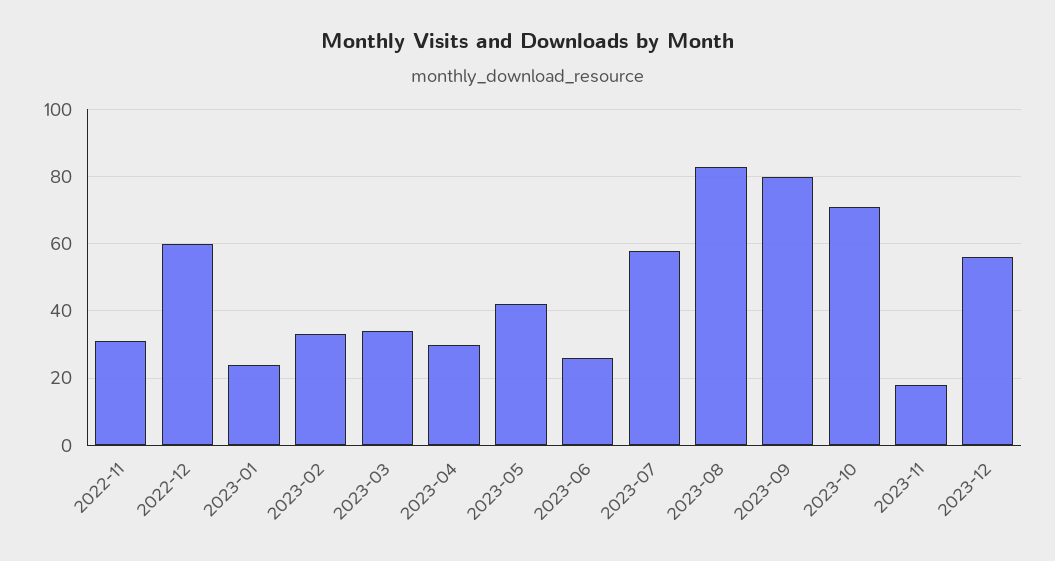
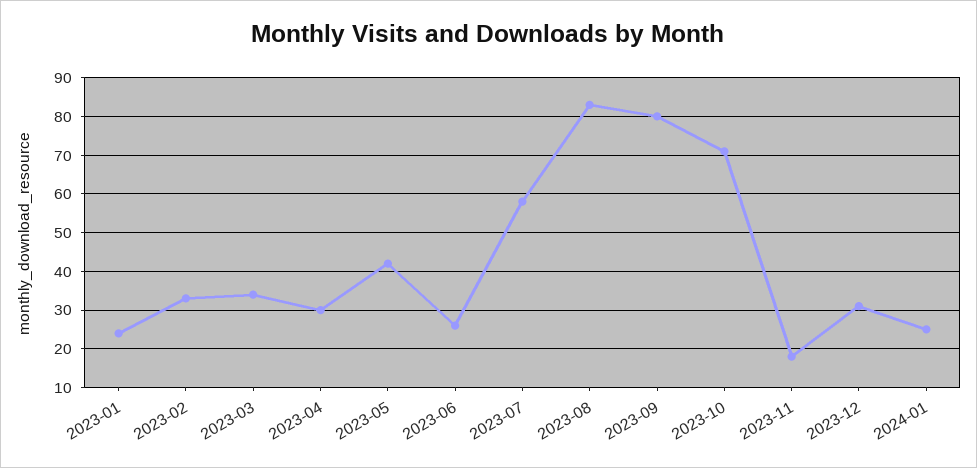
2022-11: 30 -> none
2022-12: 60 -> none
2023-12: 55 -> 30
2024-01: none -> 25

